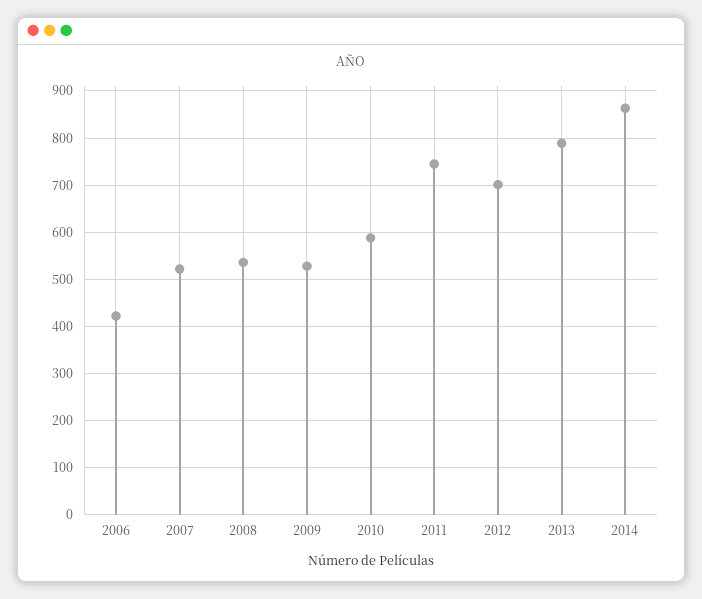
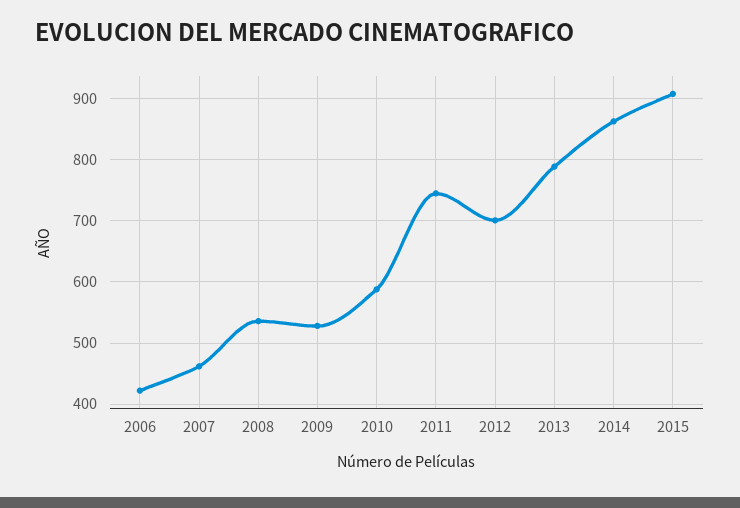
2007: 520 -> 460
2015: none -> 910

